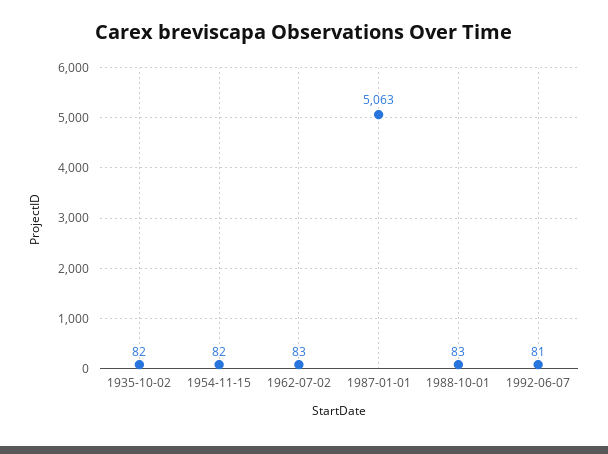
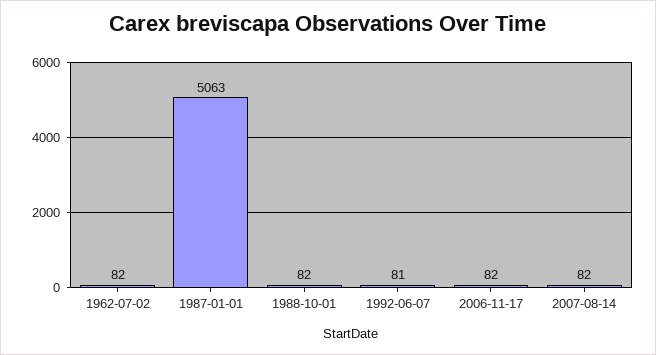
1935-10-02: 82 -> none
1954-11-15: 82 -> none
1962-07-02: 83 -> 82
1988-10-01: 83 -> 82
2006-11-17: none -> 82
2007-08-14: none -> 82

